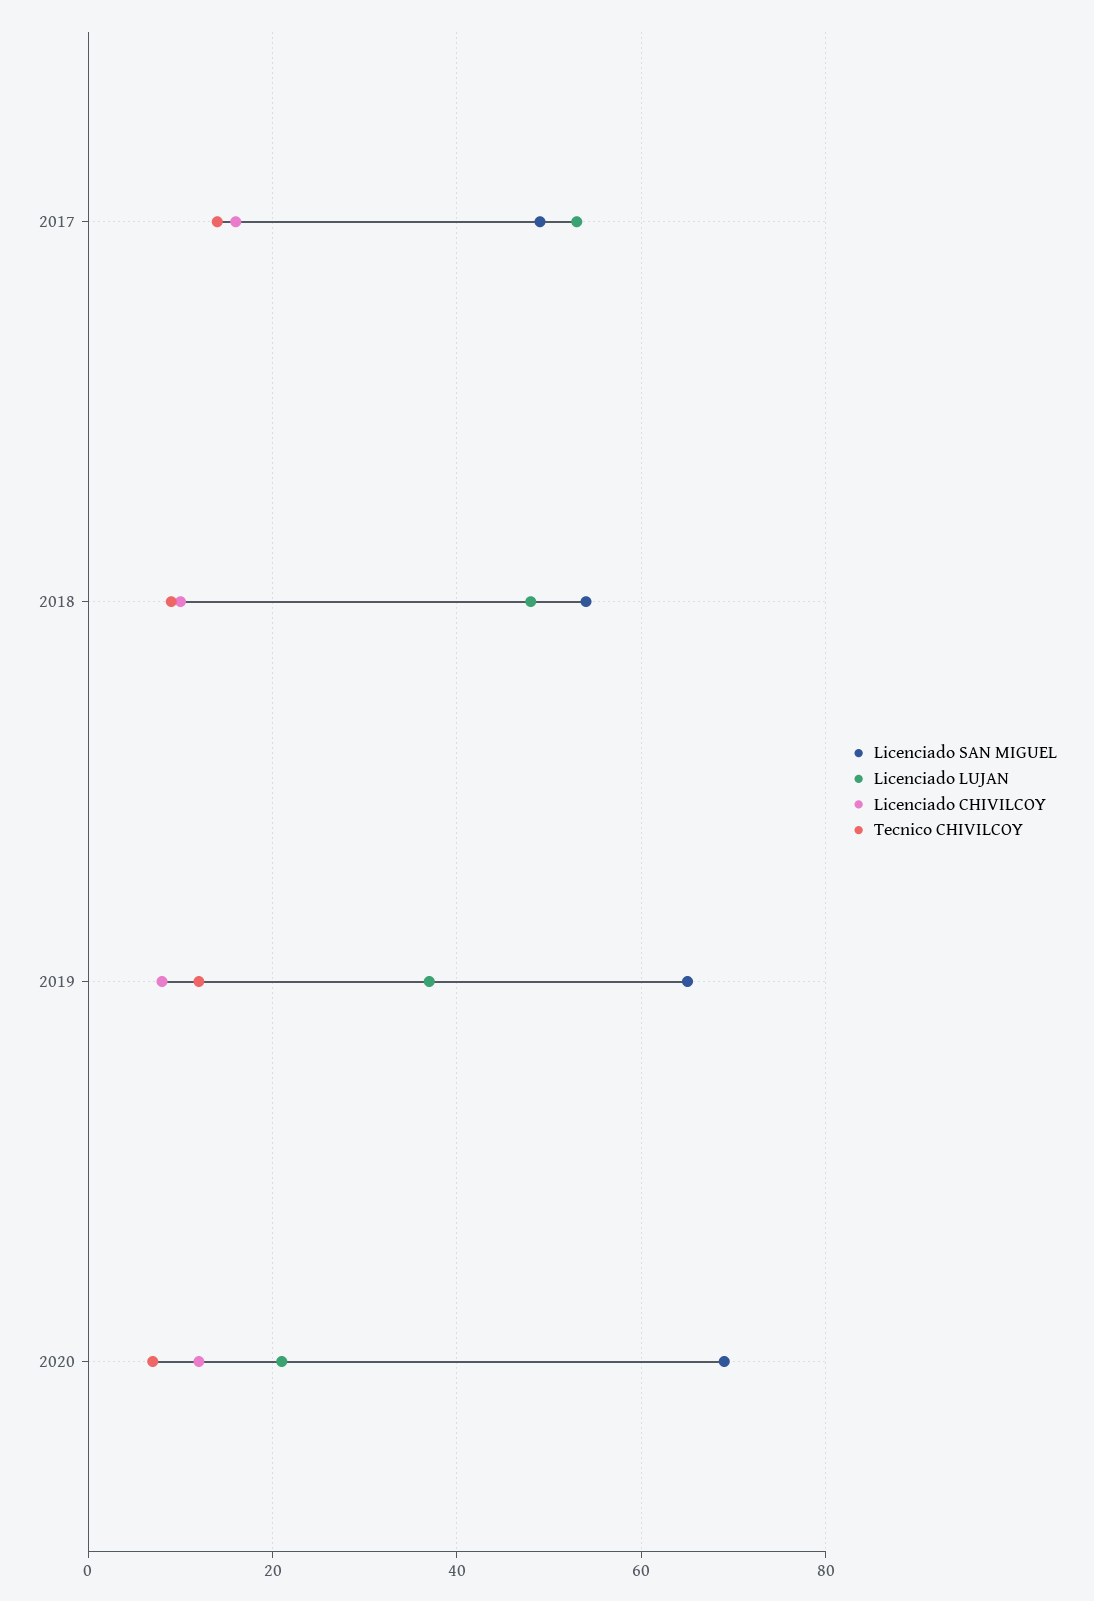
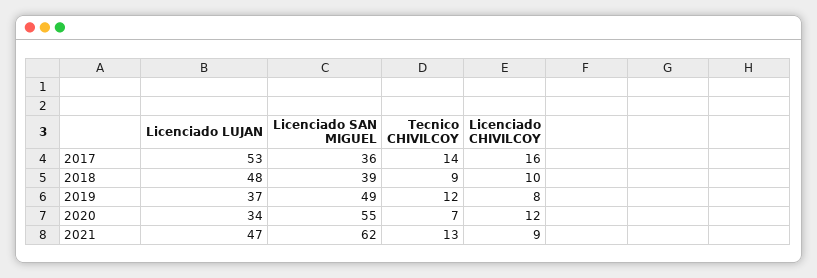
Licenciado SAN MIGUEL, 2017: 50 -> 36
Licenciado SAN MIGUEL, 2018: 55 -> 39
Licenciado SAN MIGUEL, 2019: 65 -> 49
Licenciado SAN MIGUEL, 2020: 70 -> 55
Licenciado LUJAN, 2020: 20 -> 34
Licenciado LUJAN, 2021: none -> 47
Licenciado SAN MIGUEL, 2021: none -> 62
Tecnico CHIVILCOY, 2021: none -> 13
Licenciado CHIVILCOY, 2021: none -> 9

